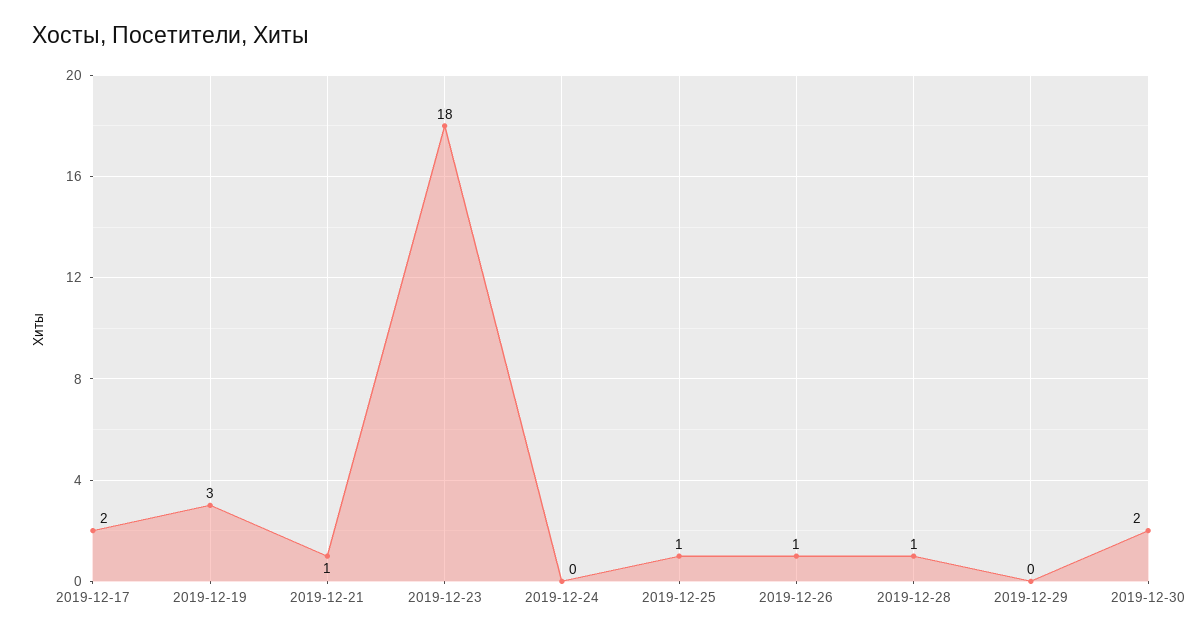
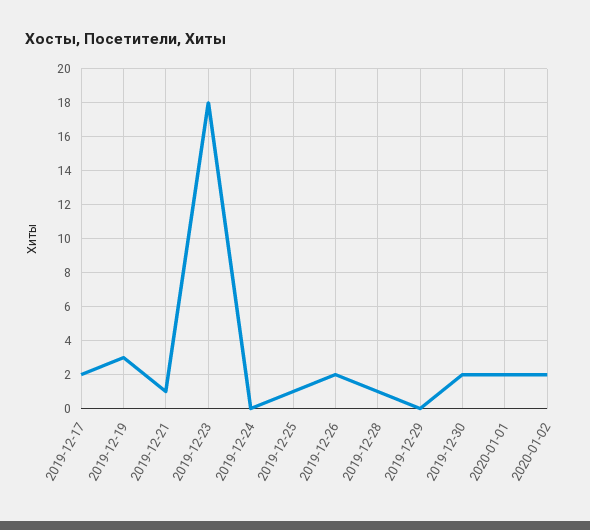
2019-12-26: 1 -> 2
2020-01-01: none -> 2
2020-01-02: none -> 2

